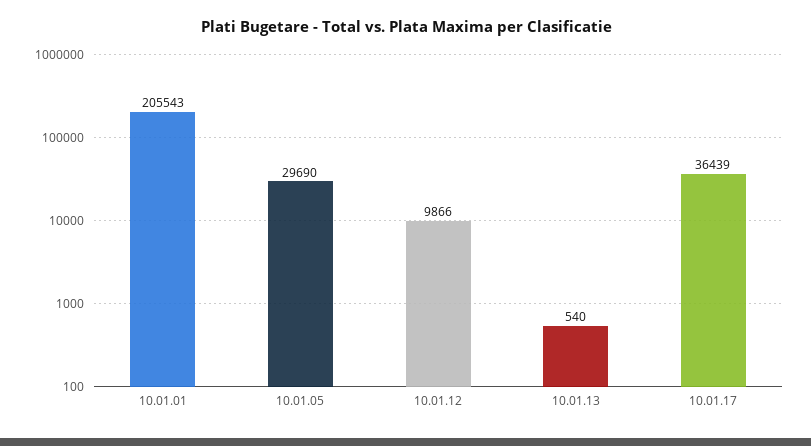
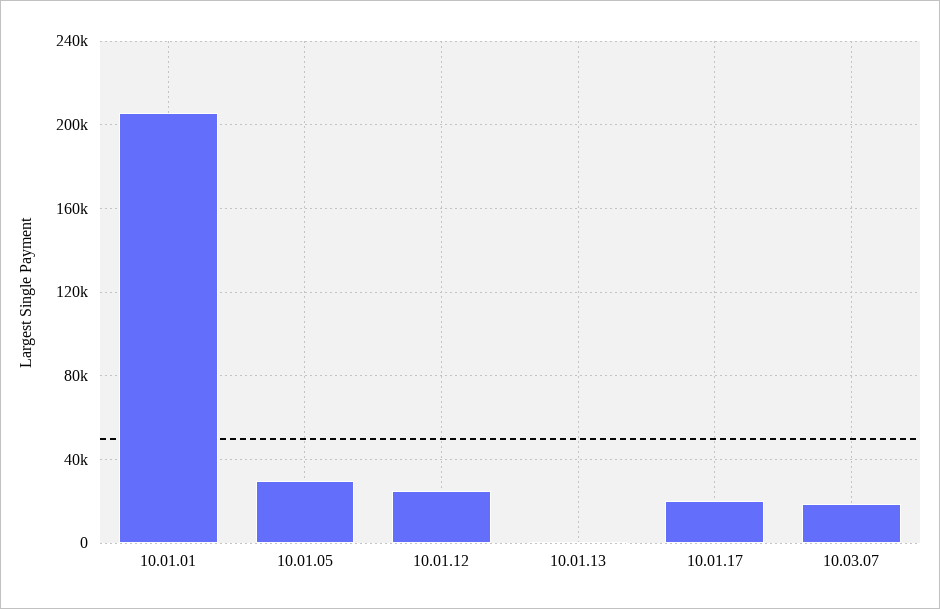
10.01.12: 9866 -> 25000
10.01.17: 36439 -> 20000
10.03.07: none -> 20000

